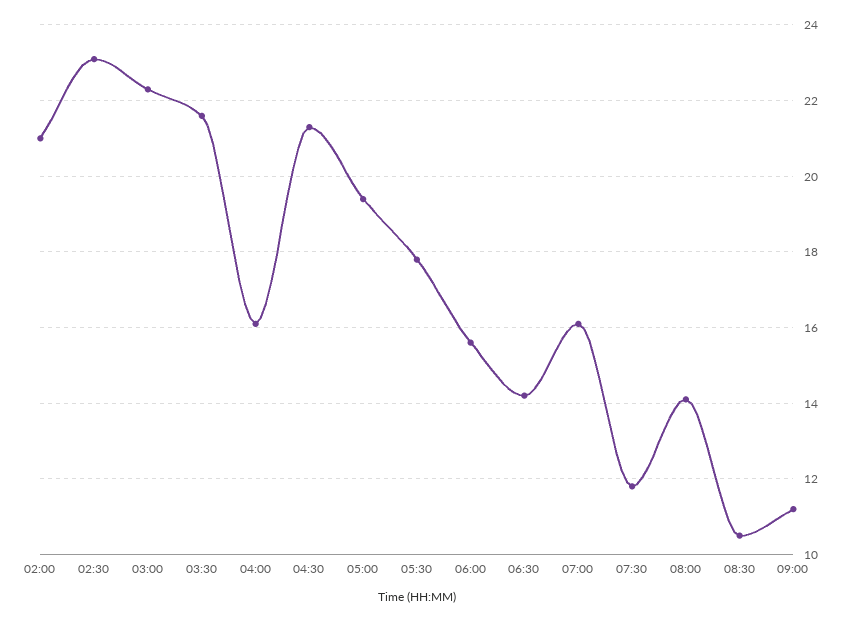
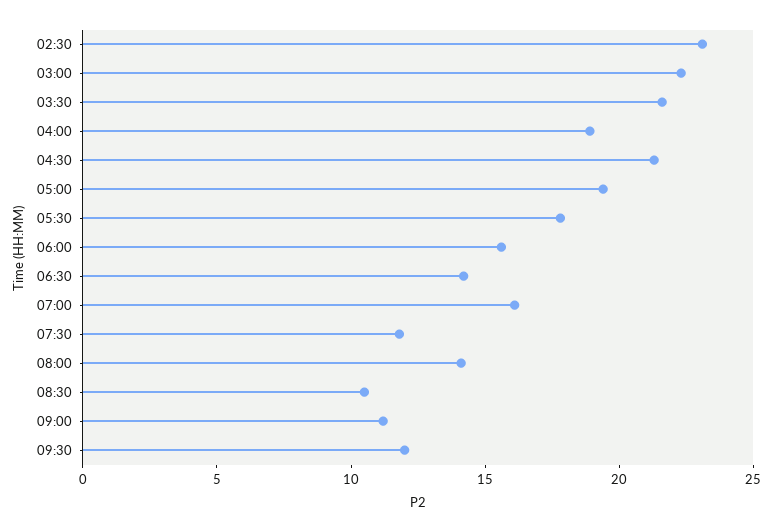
02:00: 21 -> none
04:00: 16 -> 19
09:30: none -> 12

